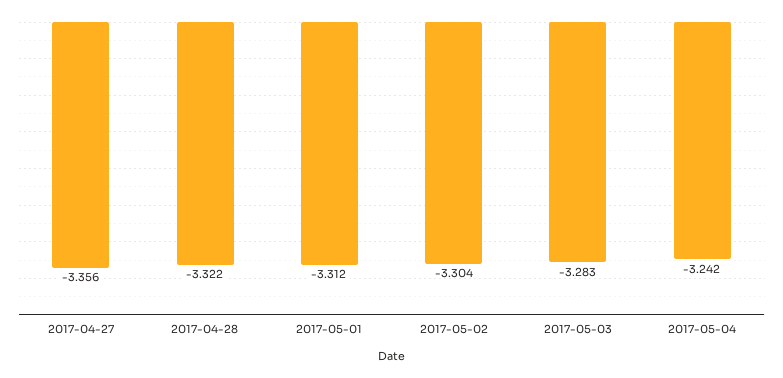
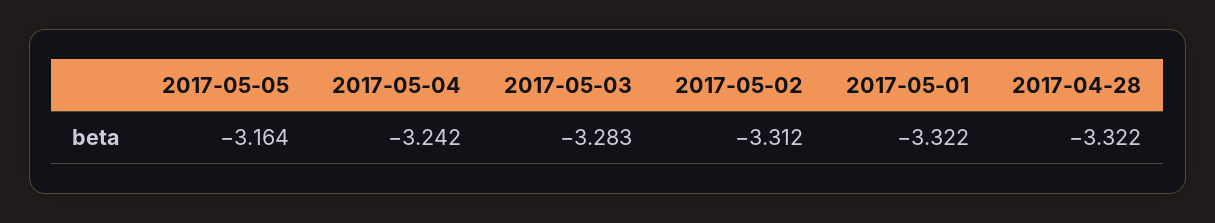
2017-04-27: -3.356 -> none
2017-05-01: -3.312 -> -3.322
2017-05-02: -3.304 -> -3.312
2017-05-05: none -> -3.164

